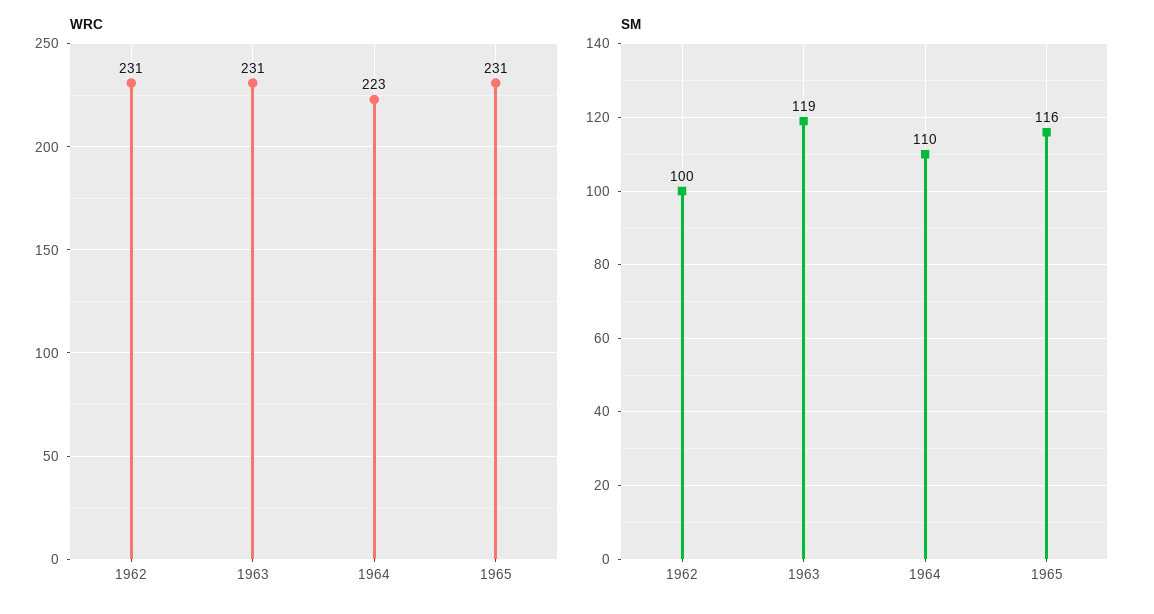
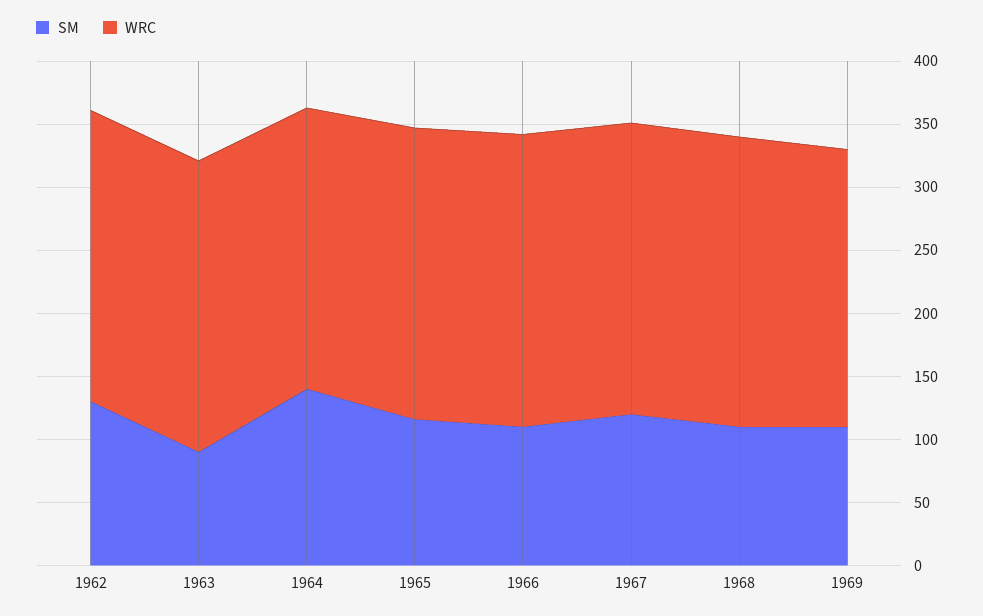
SM, 1962: 100 -> 130
SM, 1963: 119 -> 90
SM, 1964: 110 -> 140
SM, 1966: none -> 110
WRC, 1966: none -> 230
SM, 1967: none -> 120
WRC, 1967: none -> 230
SM, 1968: none -> 110
WRC, 1968: none -> 230
SM, 1969: none -> 110
WRC, 1969: none -> 220

